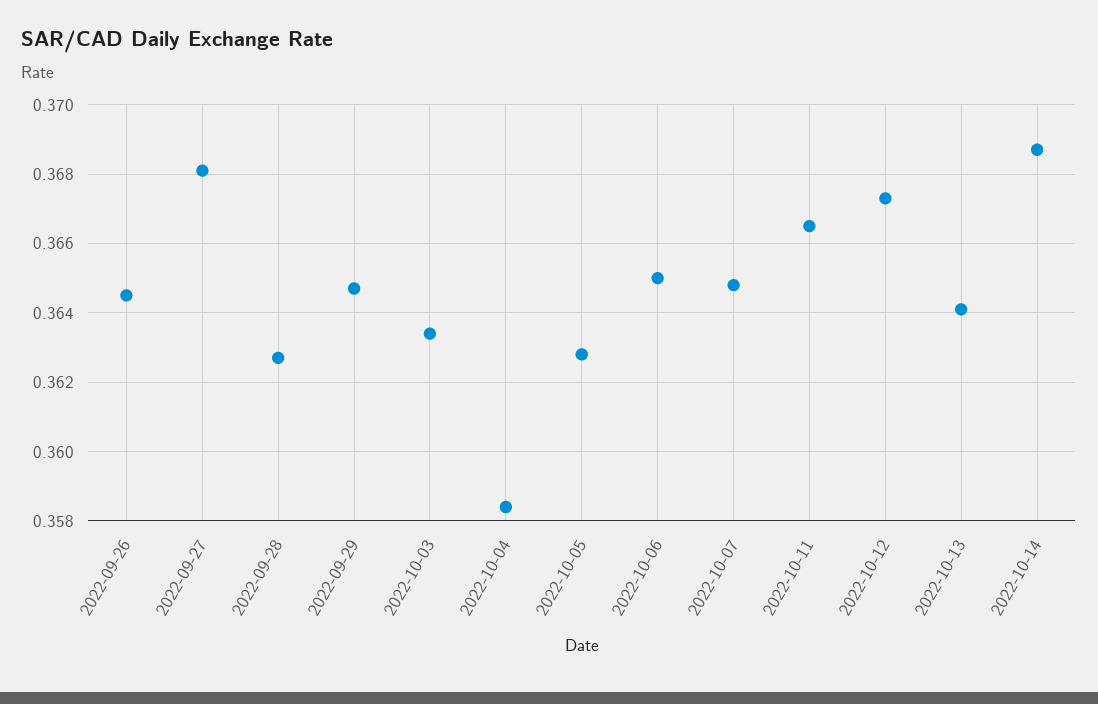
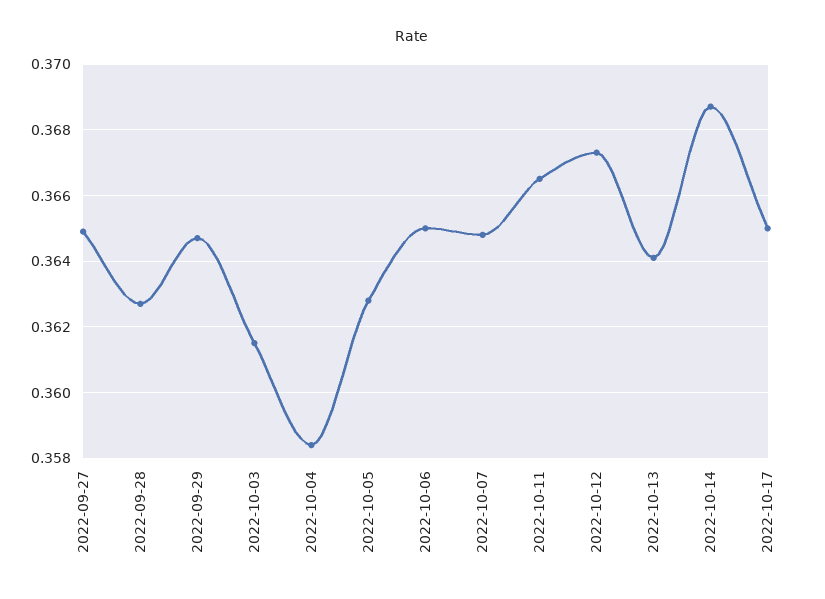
2022-09-26: 0.3645 -> none
2022-09-27: 0.368 -> 0.365
2022-10-03: 0.3635 -> 0.3615
2022-10-17: none -> 0.365

